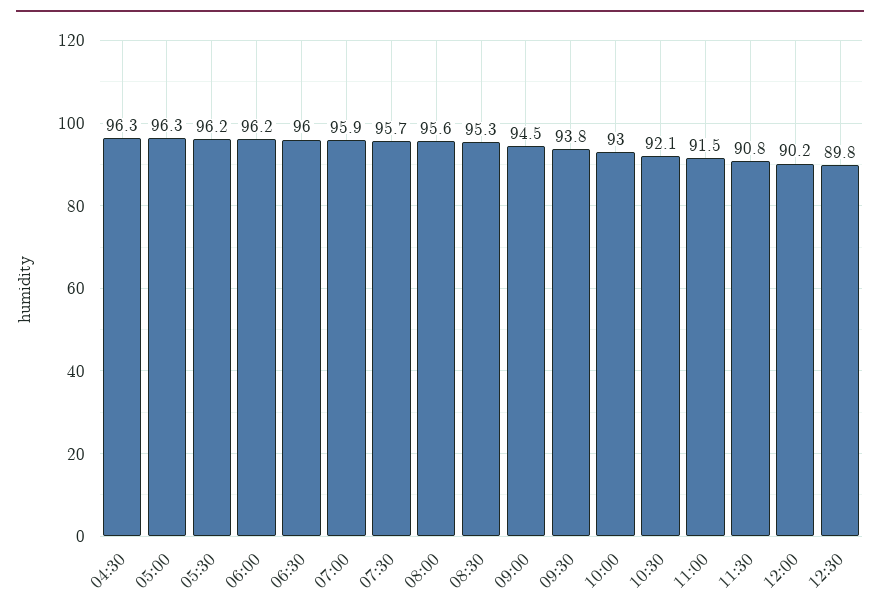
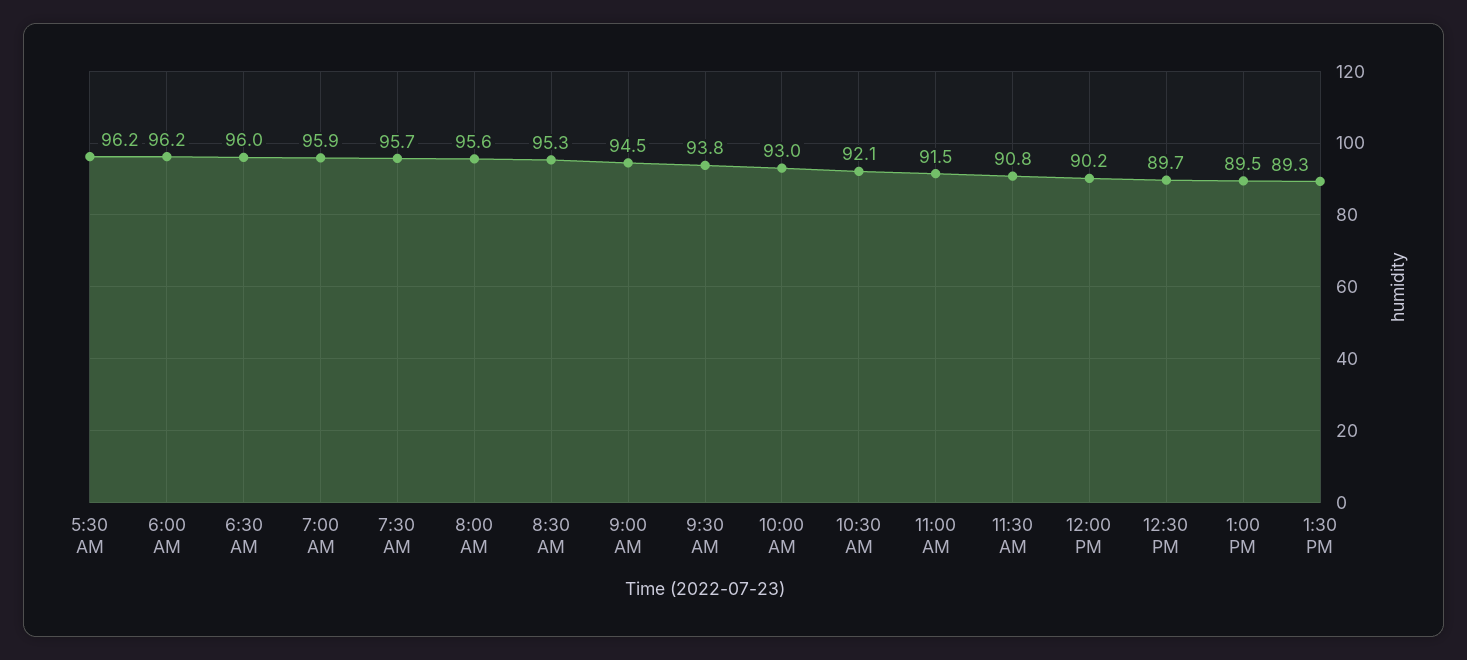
04:30: 96.3 -> none
05:00: 96.3 -> none
12:30: 89.8 -> 89.7
1:00 PM: none -> 89.5
1:30 PM: none -> 89.3

